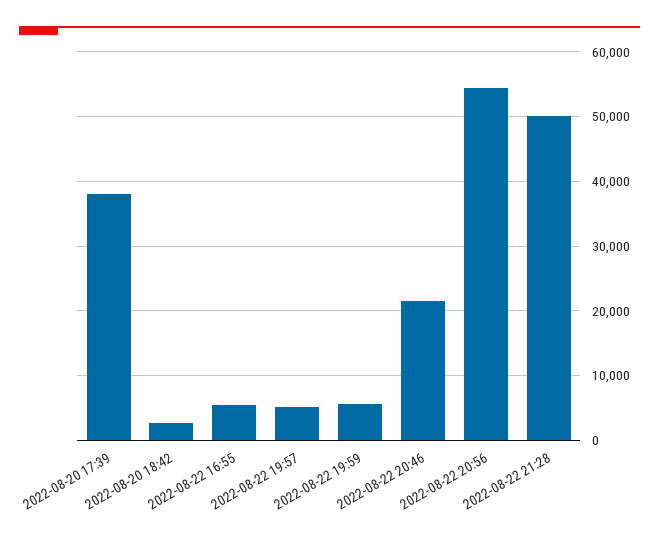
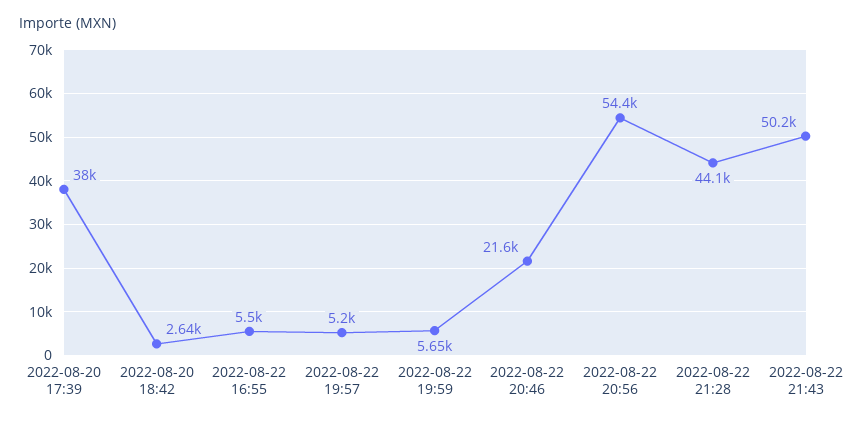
2022-08-22 21:28: 50000 -> 44100
2022-08-22 21:43: none -> 50200

